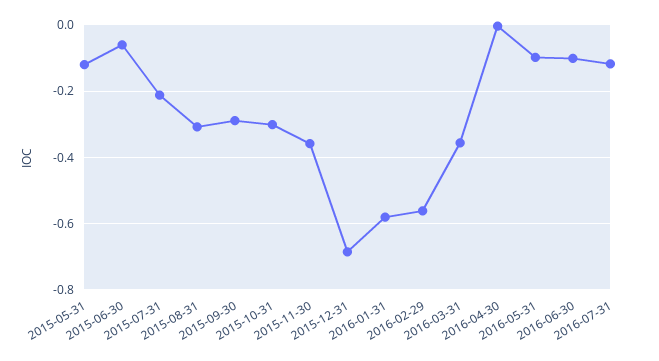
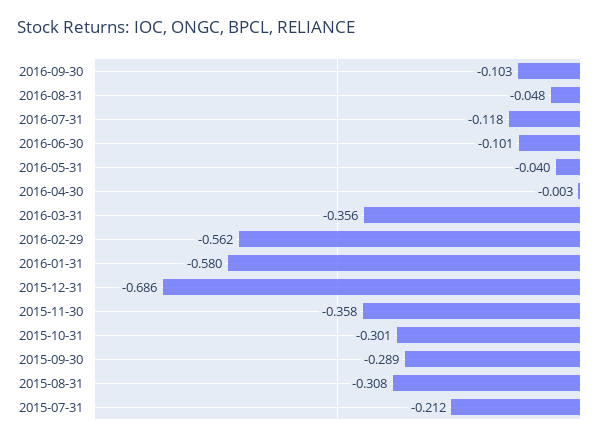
2015-05-31: -0.12 -> none
2015-06-30: -0.06 -> none
2016-05-31: -0.1 -> -0.04
2016-09-30: none -> -0.103
2016-08-31: none -> -0.048

